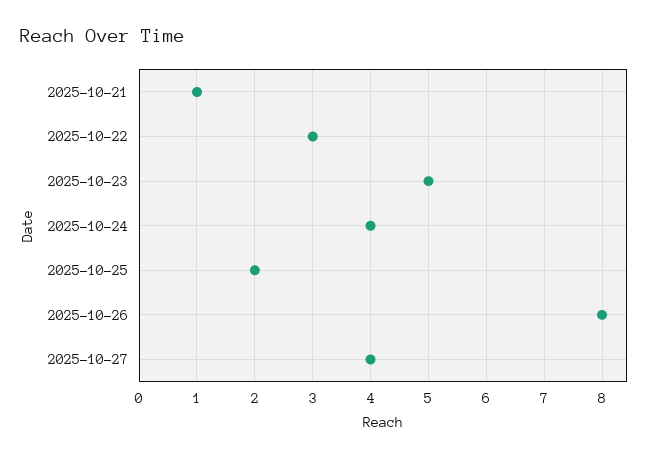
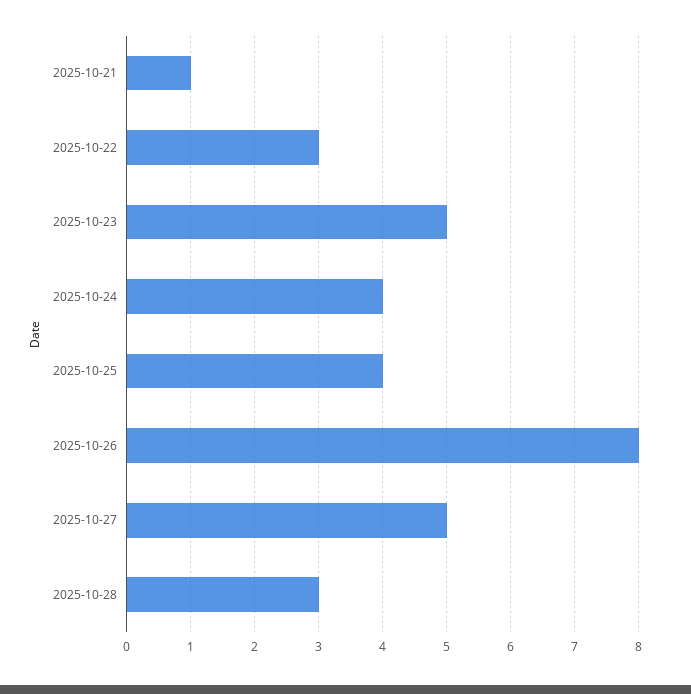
2025-10-25: 2 -> 4
2025-10-27: 4 -> 5
2025-10-28: none -> 3

